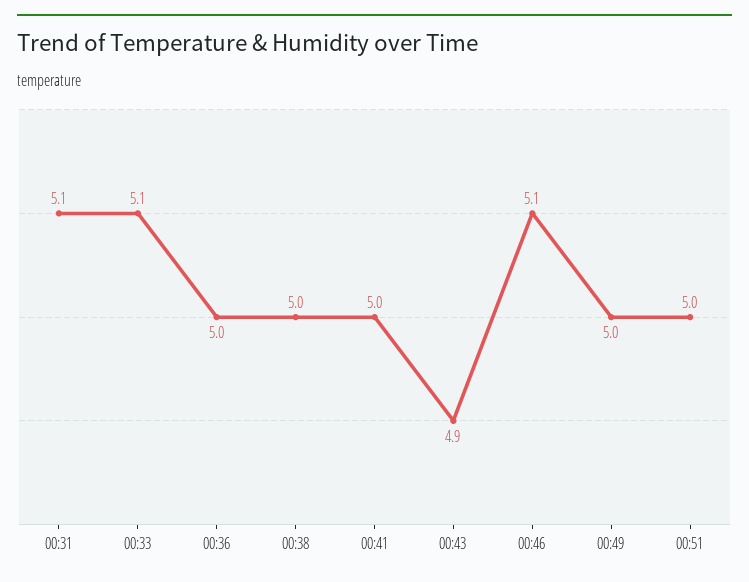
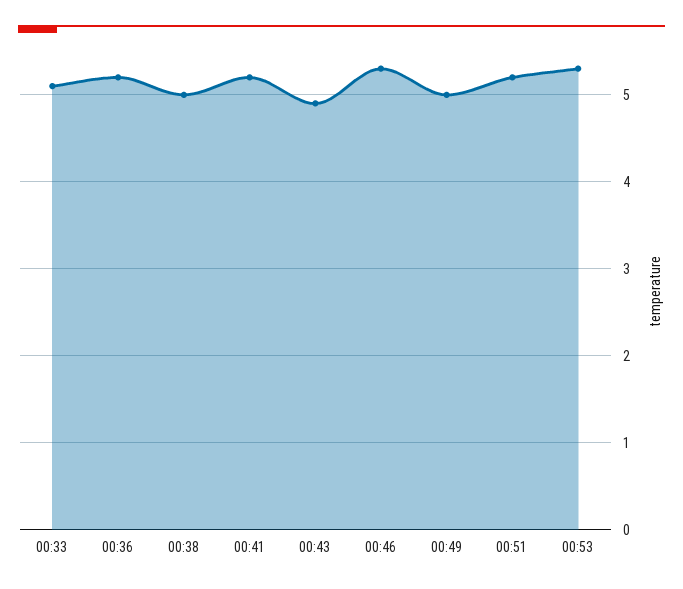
00:31: 5.1 -> none
00:36: 5 -> 5.2
00:41: 5 -> 5.2
00:46: 5.1 -> 5.3
00:51: 5 -> 5.2
00:53: none -> 5.3

